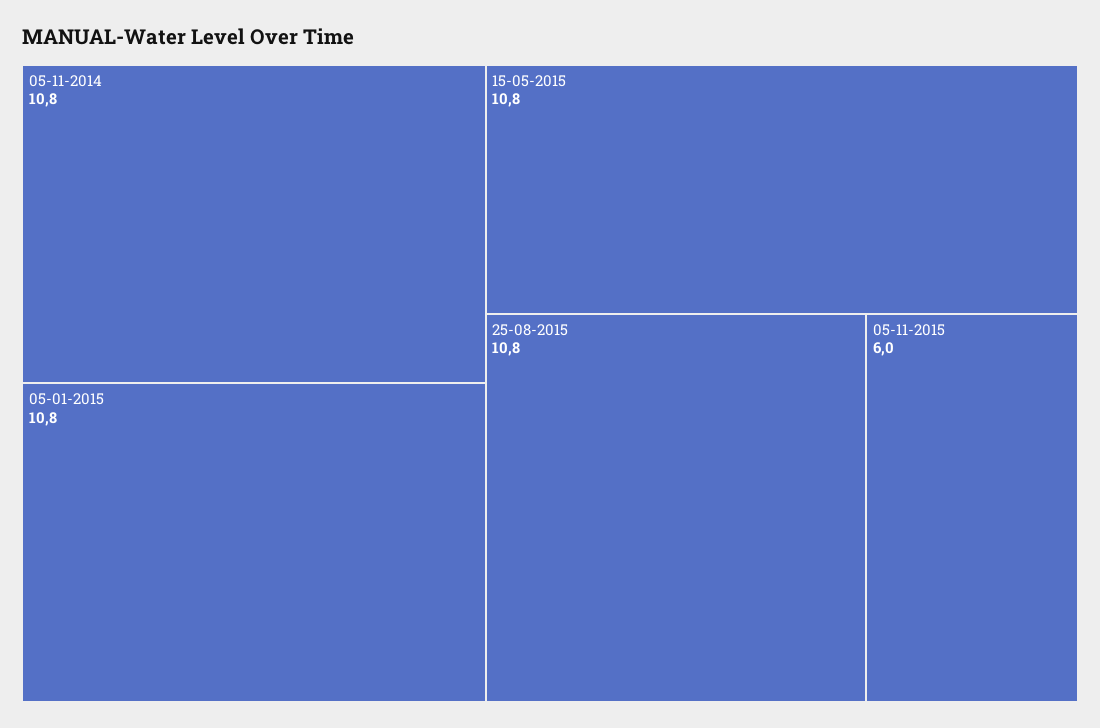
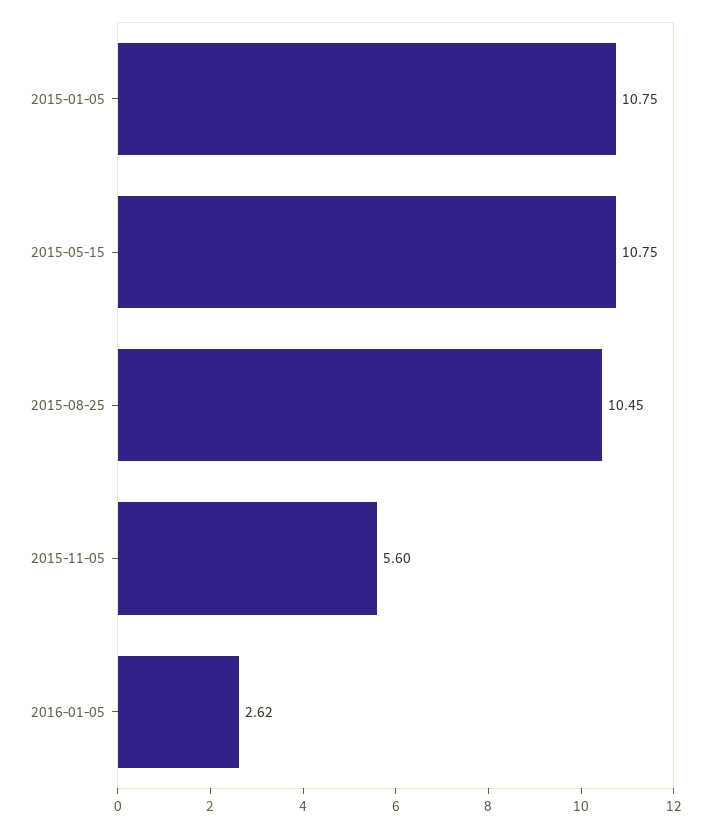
05-11-2014: 10.8 -> none
25-08-2015: 10.8 -> 10.45
05-11-2015: 6 -> 5.6
2016-01-05: none -> 2.62

